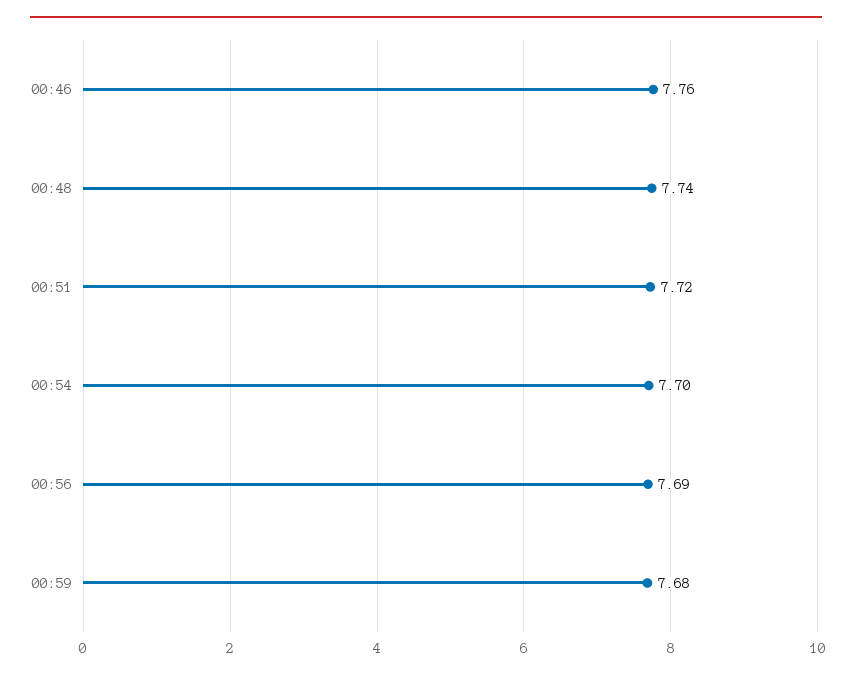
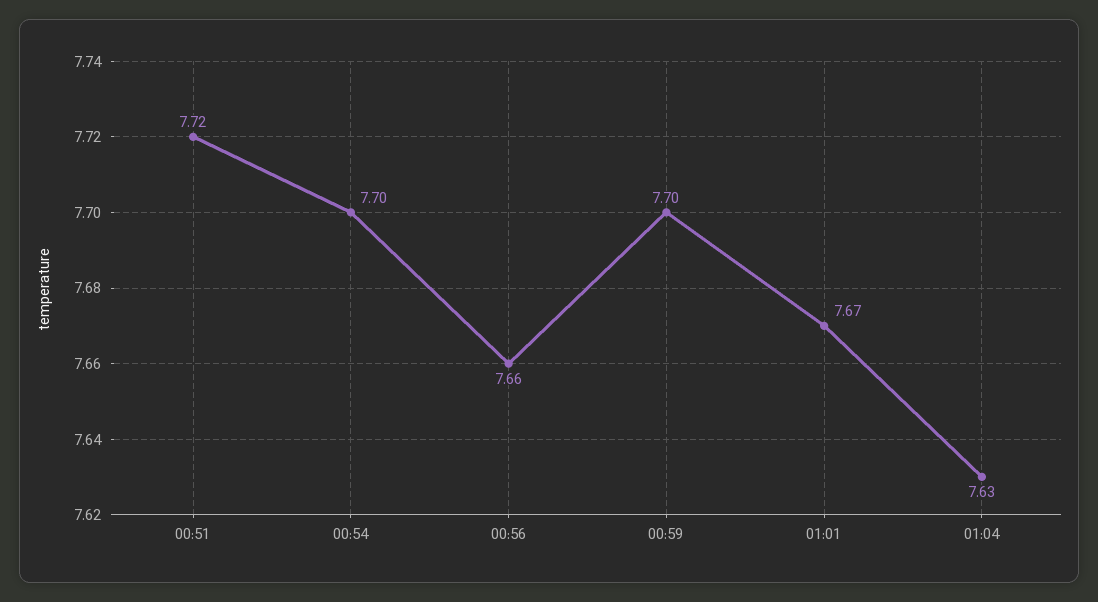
00:46: 7.76 -> none
00:48: 7.74 -> none
00:56: 7.69 -> 7.66
00:59: 7.68 -> 7.7
01:01: none -> 7.67
01:04: none -> 7.63

